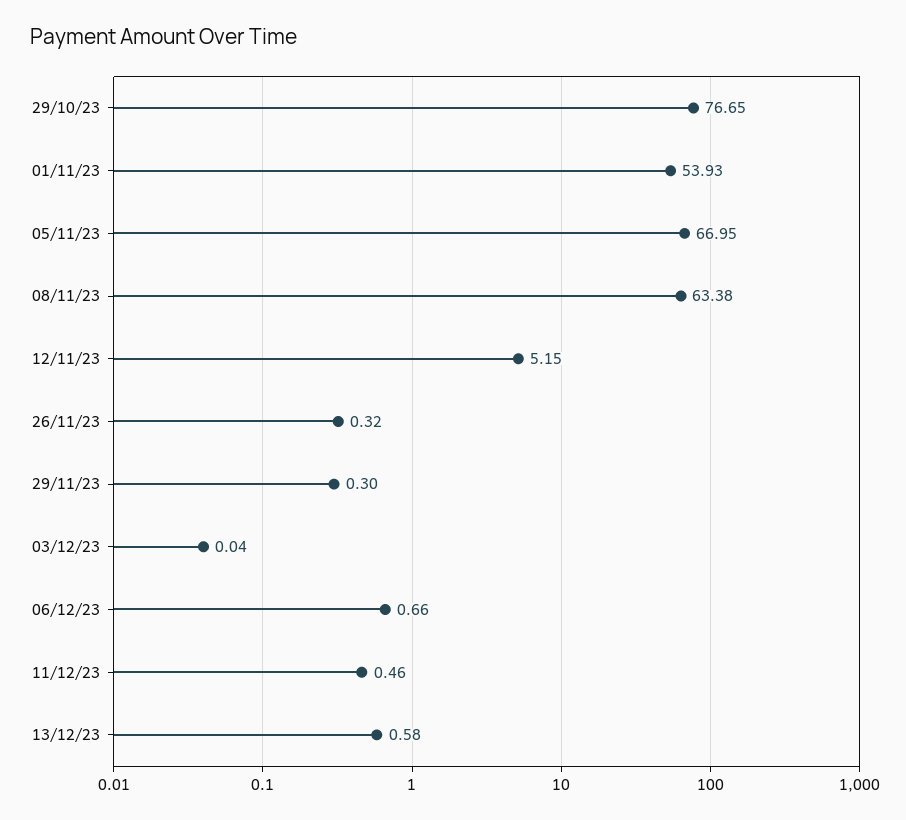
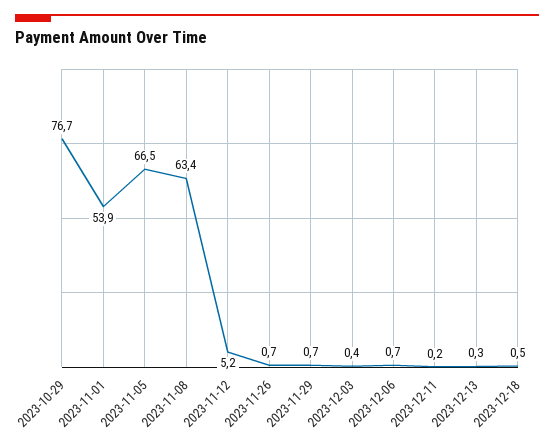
05/11/23: 66.95 -> 66.5
26/11/23: 0.32 -> 0.7
29/11/23: 0.3 -> 0.7
03/12/23: 0.04 -> 0.4
11/12/23: 0.46 -> 0.2
13/12/23: 0.58 -> 0.3
2023-12-18: none -> 0.5

